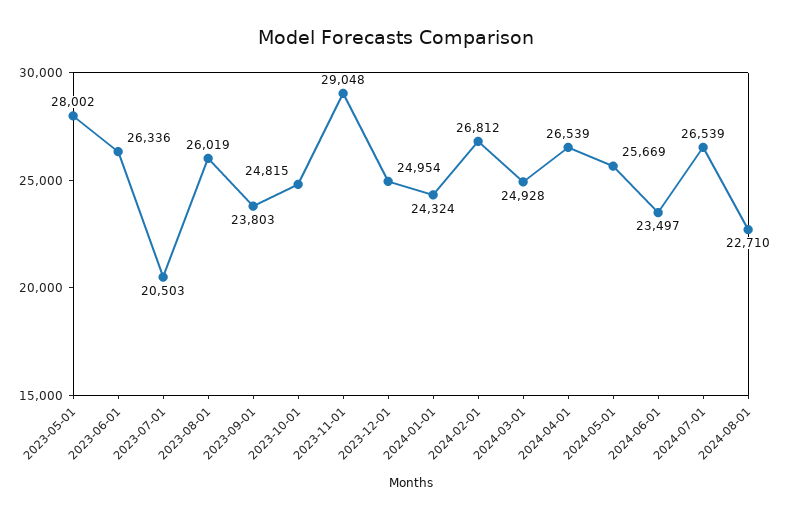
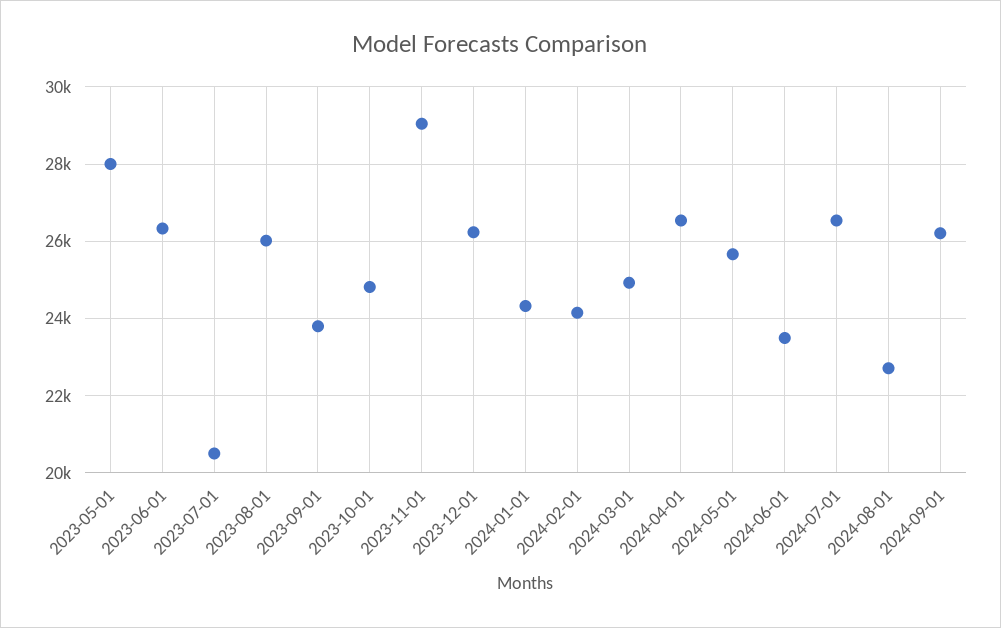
2023-12-01: 24954 -> 26200
2024-02-01: 26812 -> 24200
2024-09-01: none -> 26200

